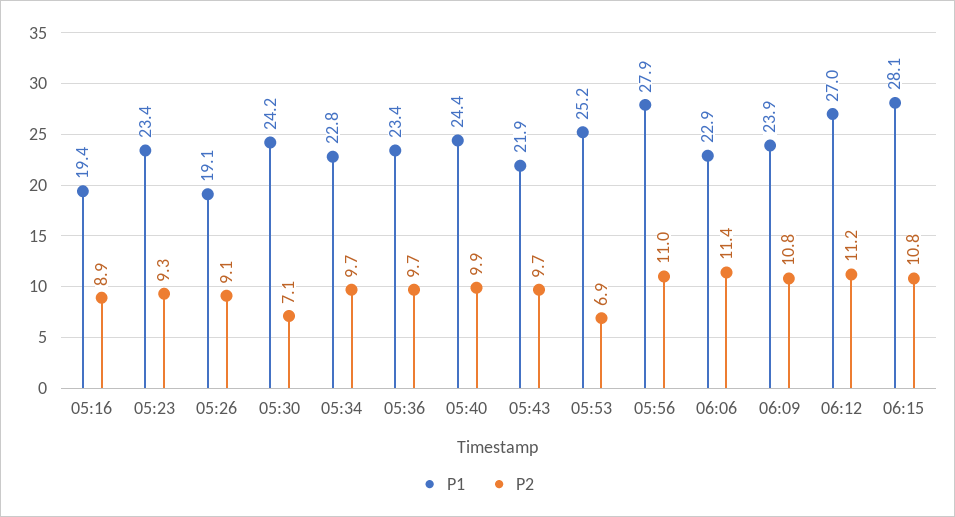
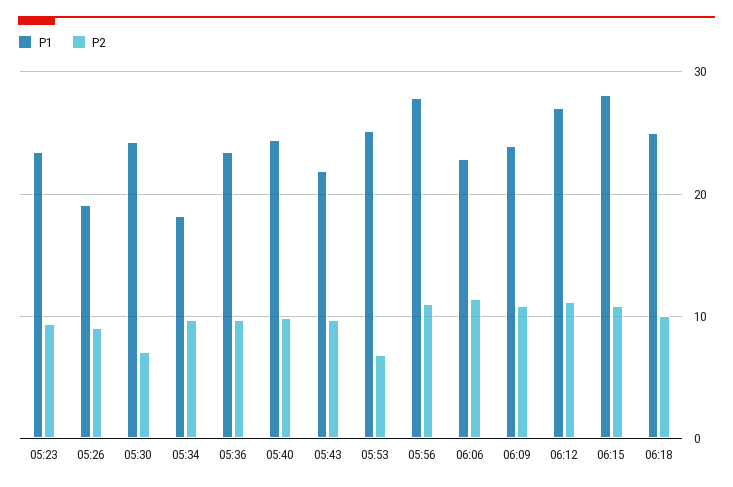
P1, 05:16: 19.4 -> none
P2, 05:16: 8.9 -> none
P1, 05:34: 22.8 -> 18
P1, 06:18: none -> 25
P2, 06:18: none -> 10

